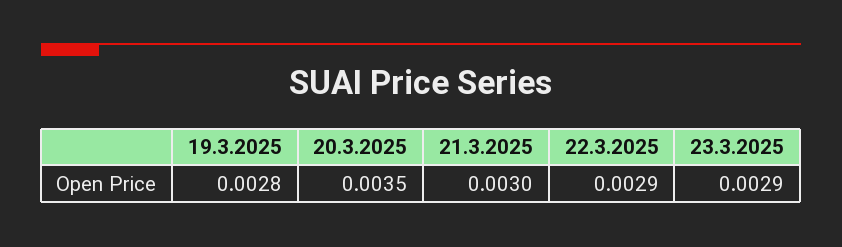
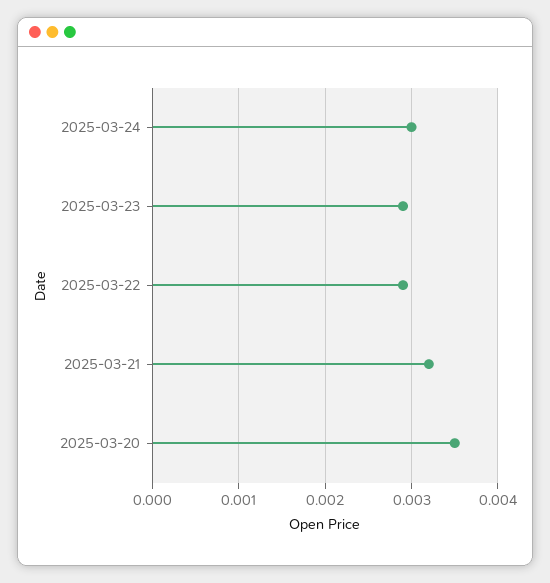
19.3.2025: 0.0028 -> none
21.3.2025: 0.003 -> 0.0032
2025-03-24: none -> 0.003

